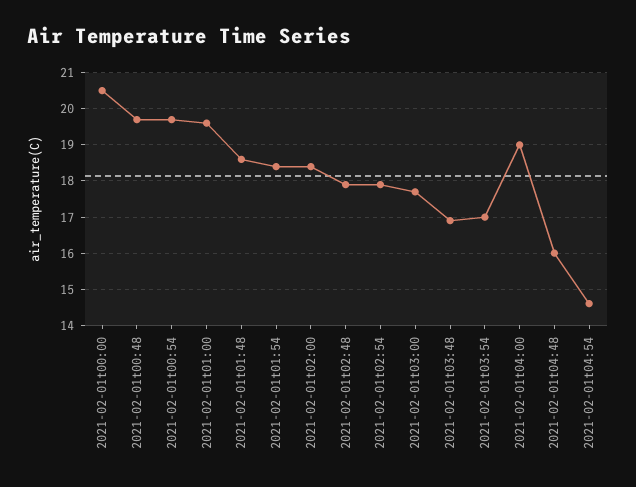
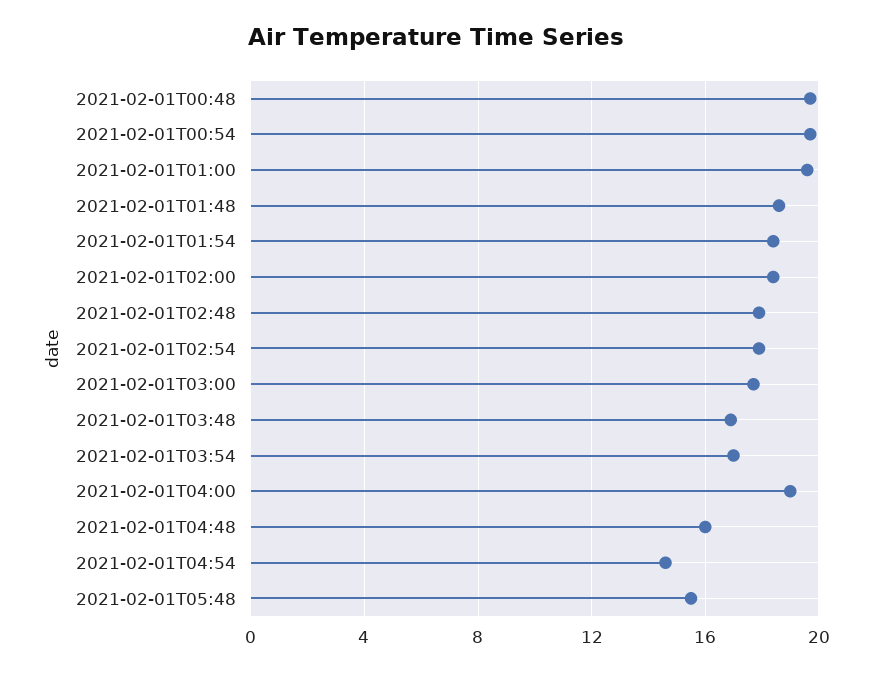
2021-02-01t00:00: 20.5 -> none
2021-02-01T05:48: none -> 15.5

